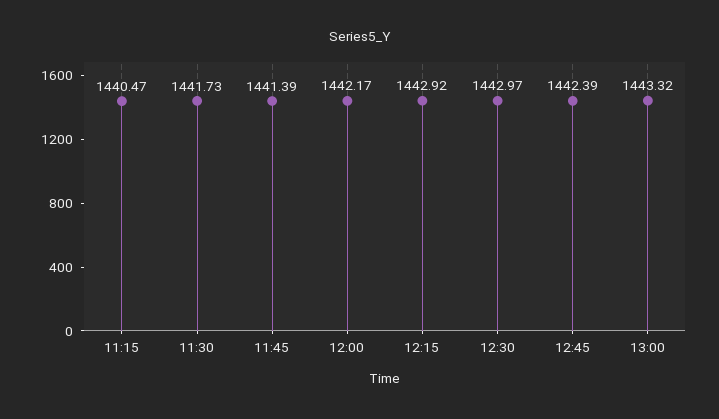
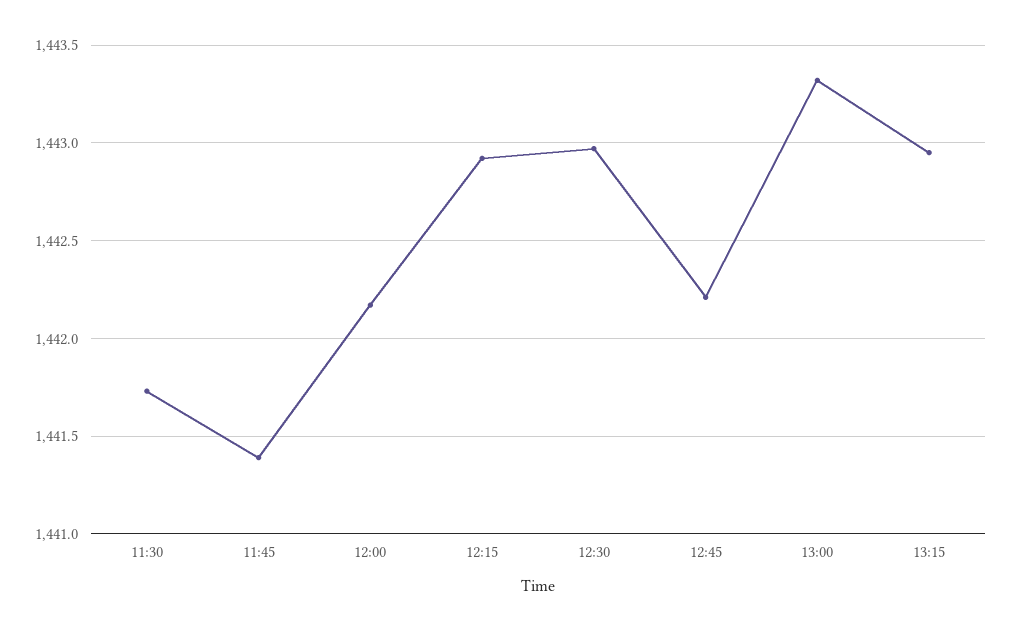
11:15: 1440.47 -> none
12:45: 1442.39 -> 1442.2
13:15: none -> 1442.95

